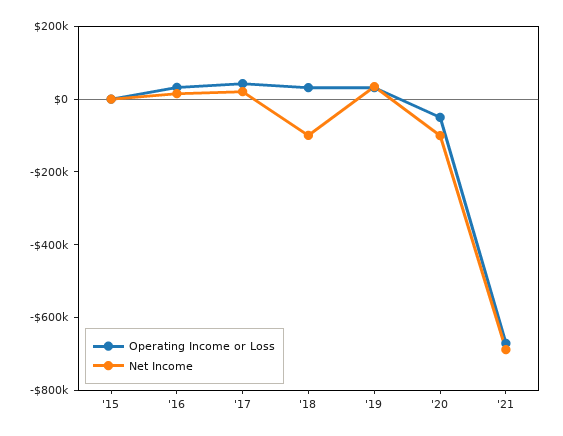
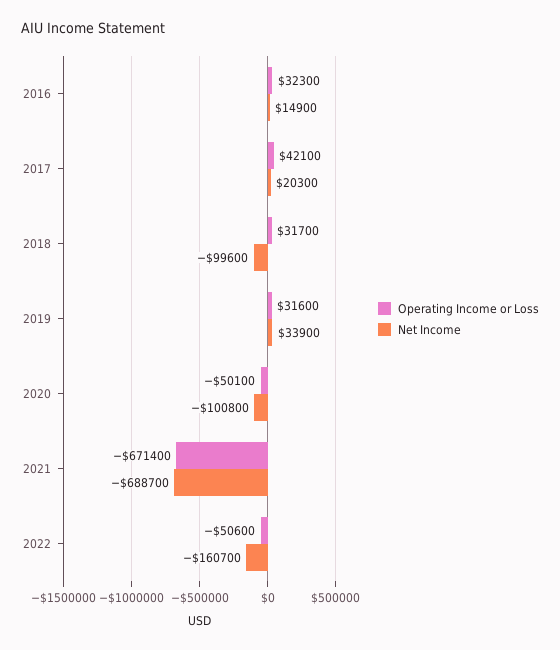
Operating Income or Loss, '15: 0 -> none
Net Income, '15: 0 -> none
Operating Income or Loss, 2022: none -> -50600
Net Income, 2022: none -> -160700

